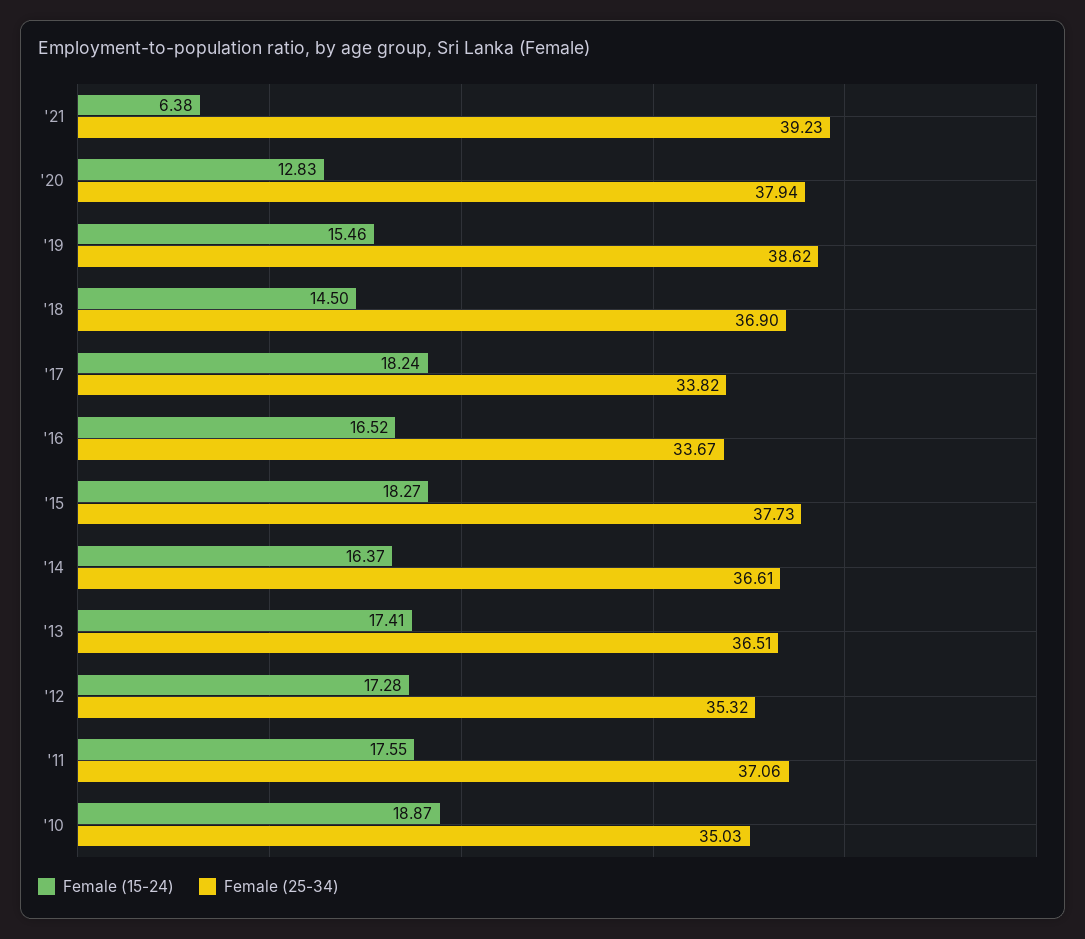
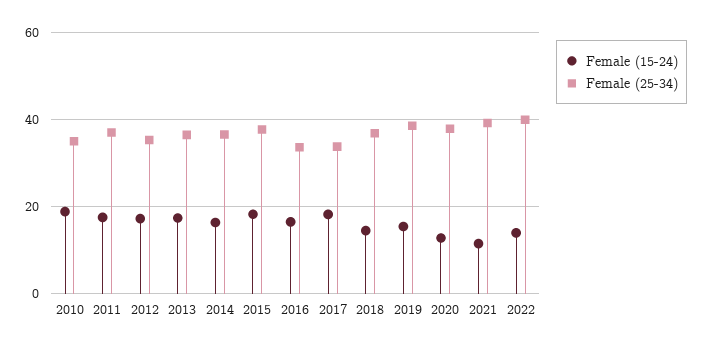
Female (15-24), '21: 6.38 -> 12
Female (15-24), 2022: none -> 14
Female (25-34), 2022: none -> 40

